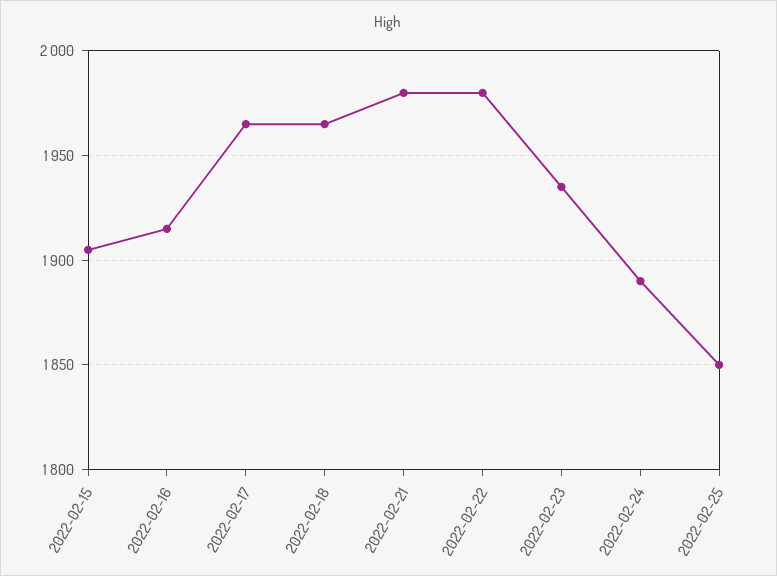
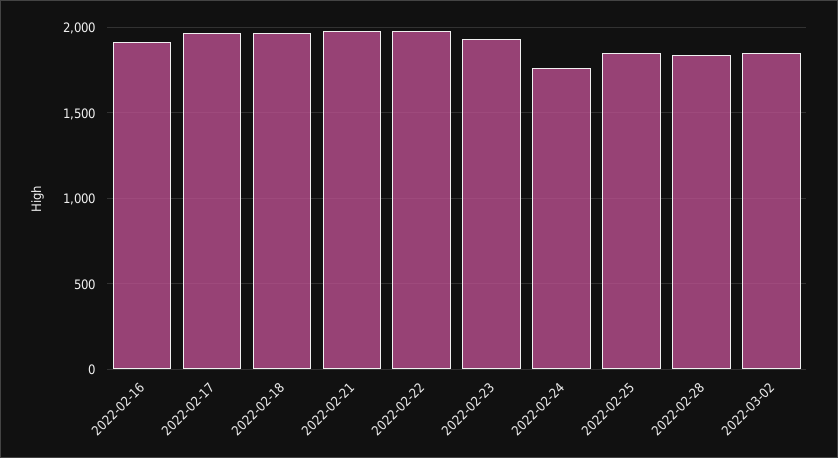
2022-02-15: 1905 -> none
2022-02-24: 1890 -> 1750
2022-02-28: none -> 1850
2022-03-02: none -> 1850

